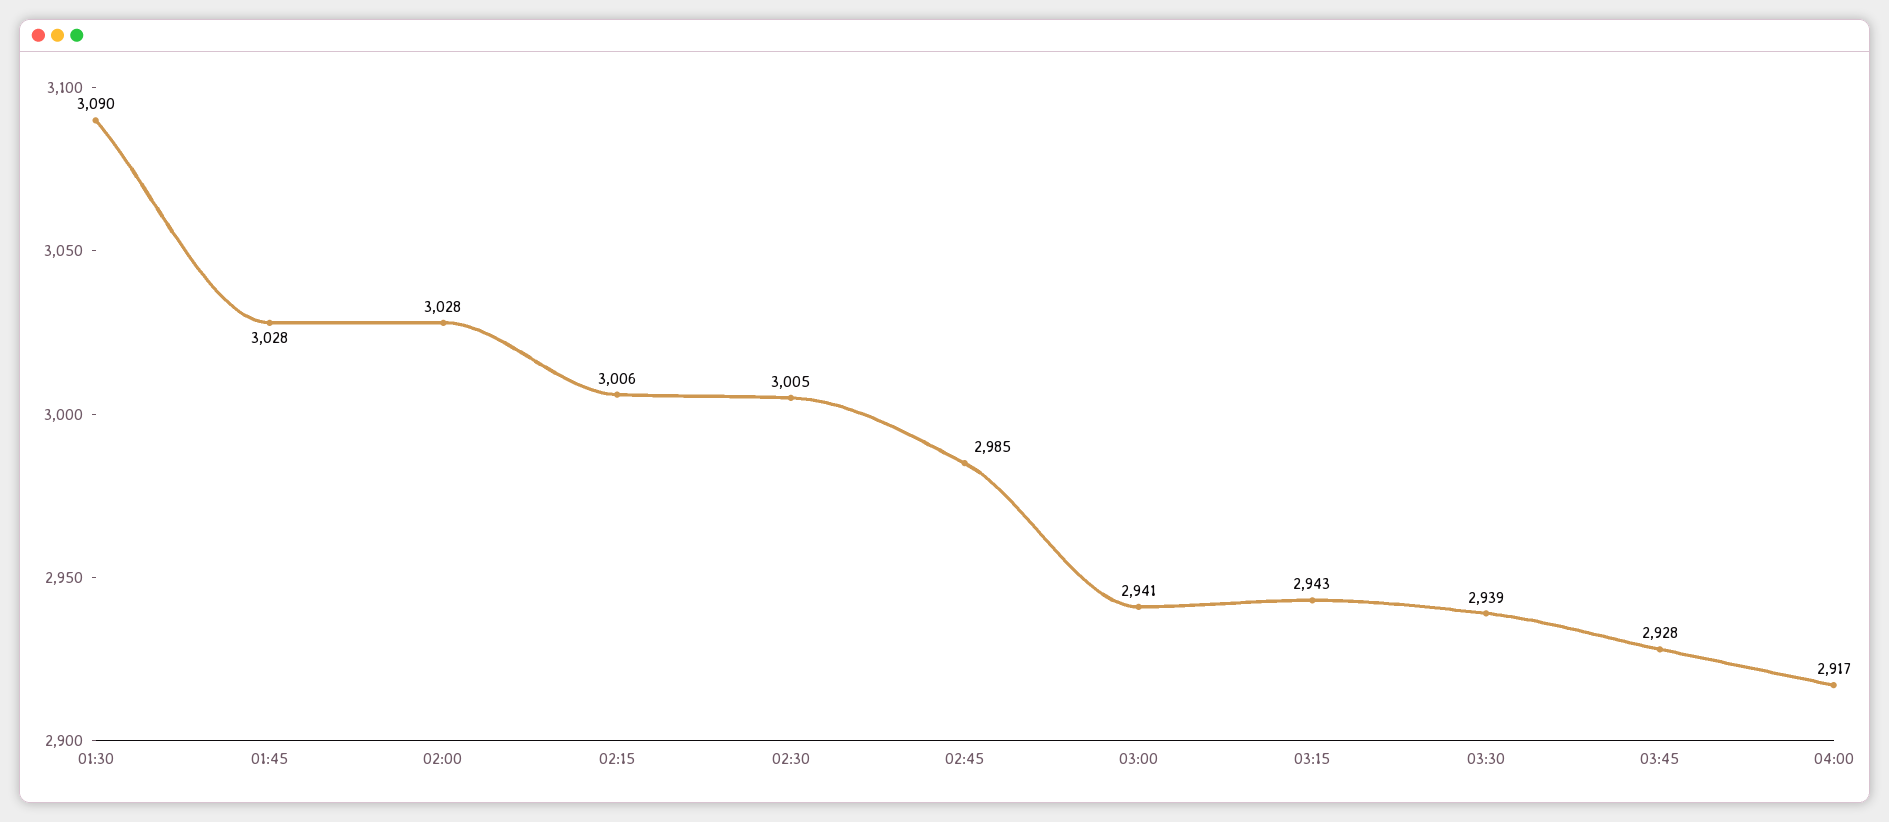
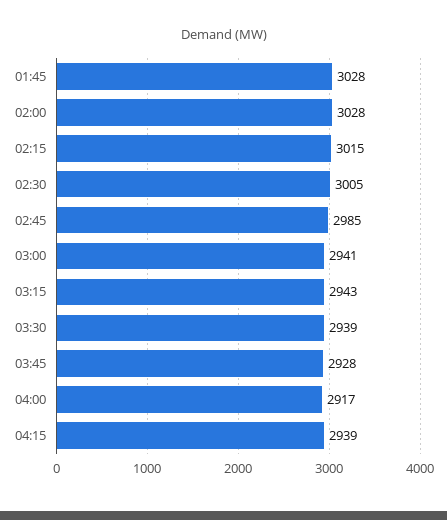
01:30: 3090 -> none
02:15: 3006 -> 3015
04:15: none -> 2939

